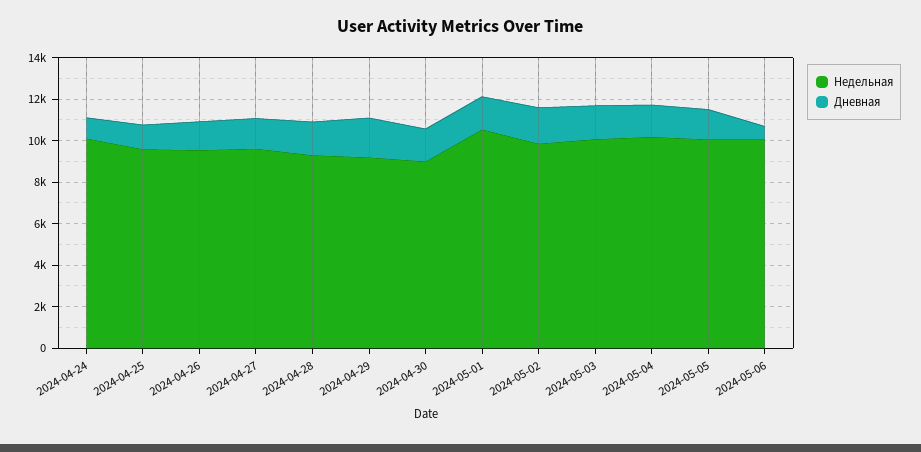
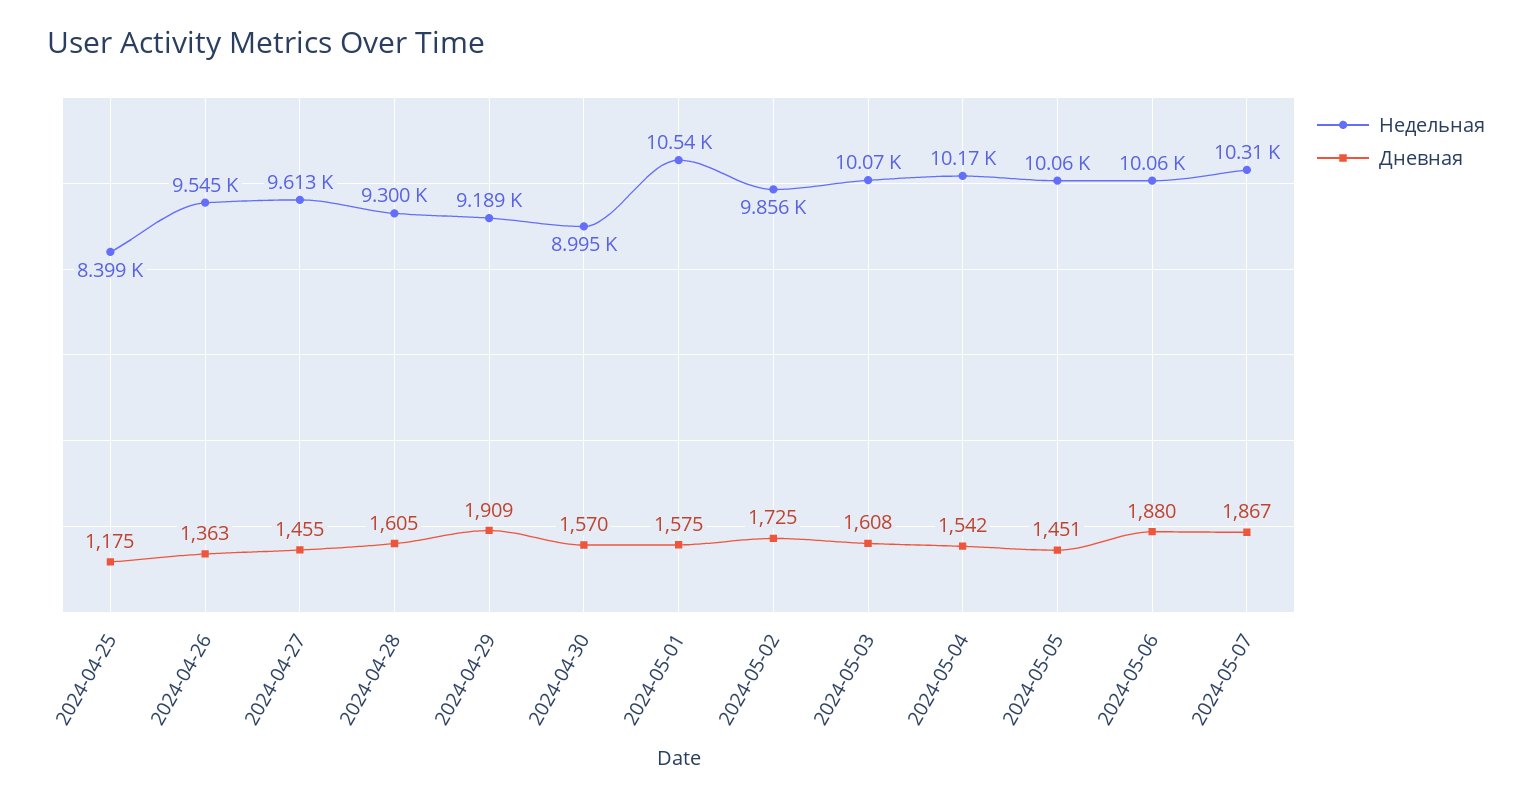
Недельная, 2024-04-24: 10000 -> none
Дневная, 2024-04-24: 1000 -> none
Недельная, 2024-04-25: 9500 -> 8399
Дневная, 2024-05-06: 500 -> 1880
Недельная, 2024-05-07: none -> 10310
Дневная, 2024-05-07: none -> 1867

